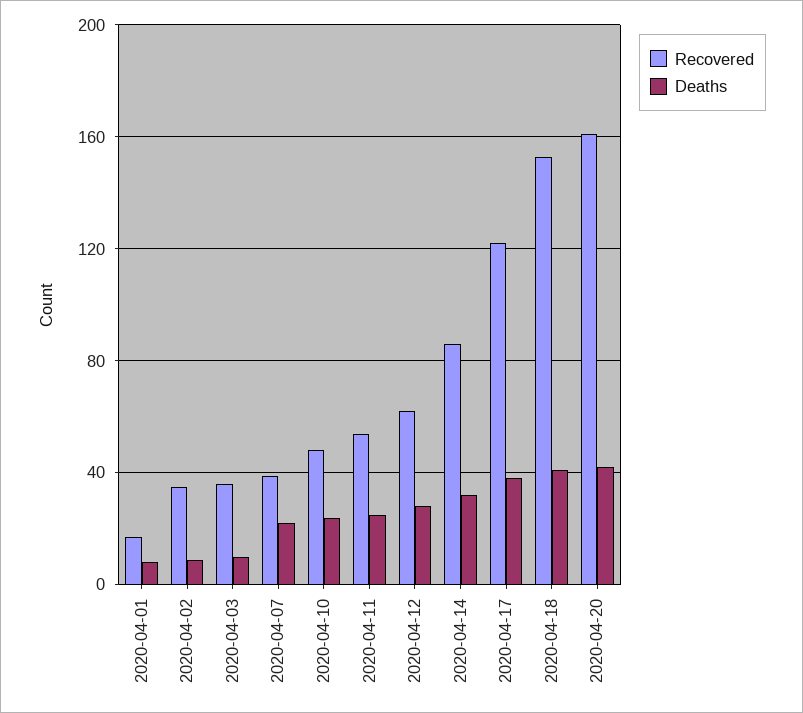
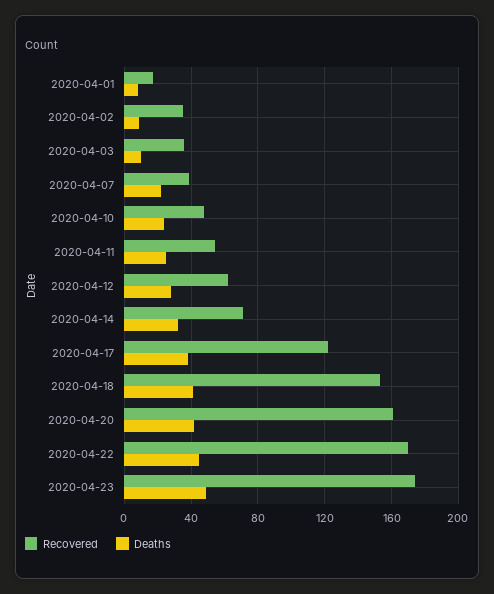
Recovered, 2020-04-14: 85 -> 70
Recovered, 2020-04-22: none -> 170
Deaths, 2020-04-22: none -> 45
Recovered, 2020-04-23: none -> 175
Deaths, 2020-04-23: none -> 50

